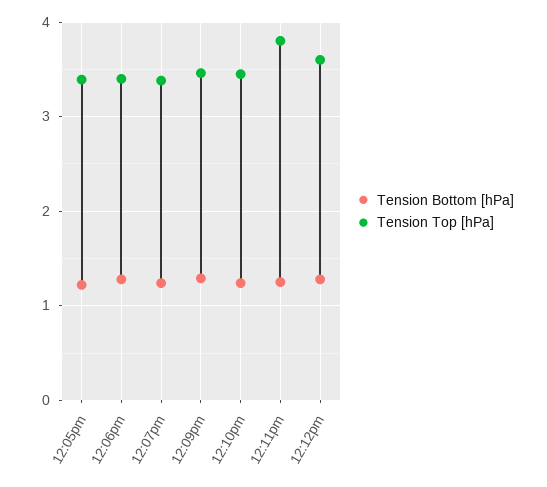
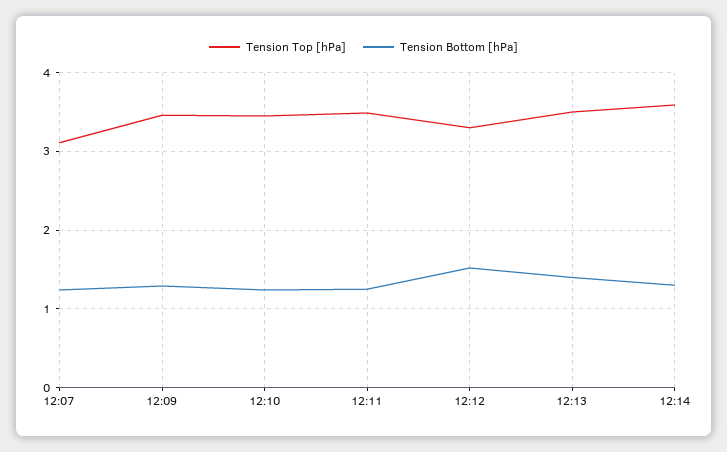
Tension Bottom [hPa], 12:05pm: 1.2 -> none
Tension Top [hPa], 12:05pm: 3.4 -> none
Tension Bottom [hPa], 12:06pm: 1.3 -> none
Tension Top [hPa], 12:06pm: 3.4 -> none
Tension Top [hPa], 12:07pm: 3.4 -> 3.1
Tension Top [hPa], 12:11pm: 3.8 -> 3.5
Tension Bottom [hPa], 12:12pm: 1.3 -> 1.5
Tension Top [hPa], 12:12pm: 3.6 -> 3.3
Tension Top [hPa], 12:13: none -> 3.5
Tension Bottom [hPa], 12:13: none -> 1.4
Tension Top [hPa], 12:14: none -> 3.6
Tension Bottom [hPa], 12:14: none -> 1.3

